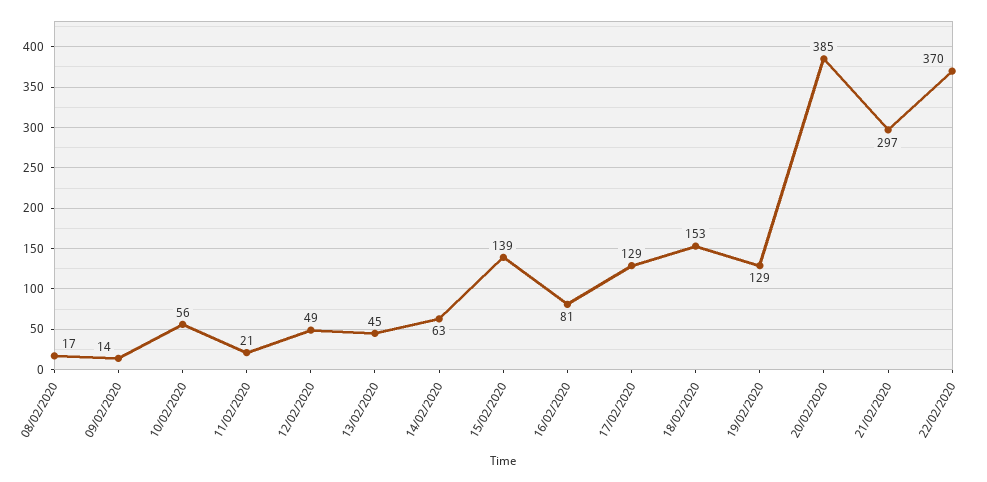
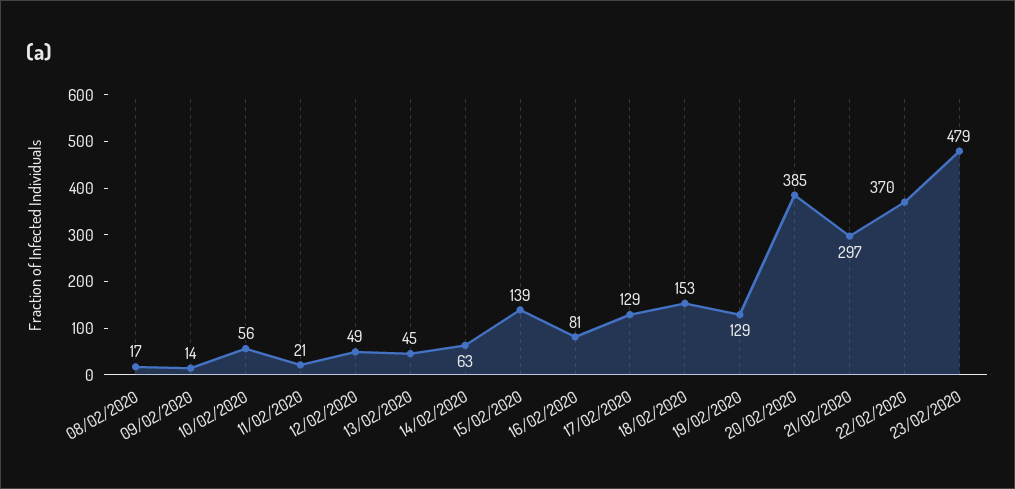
23/02/2020: none -> 479

